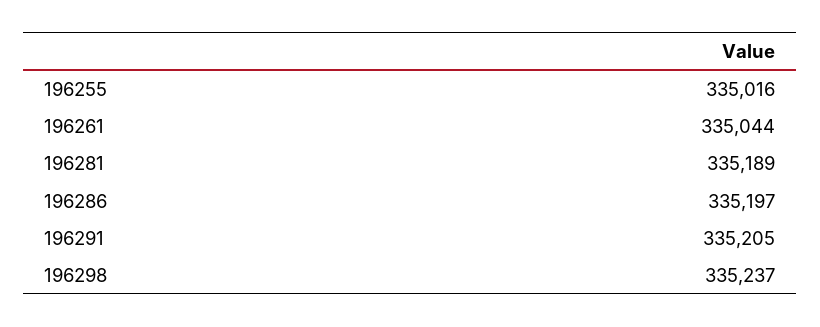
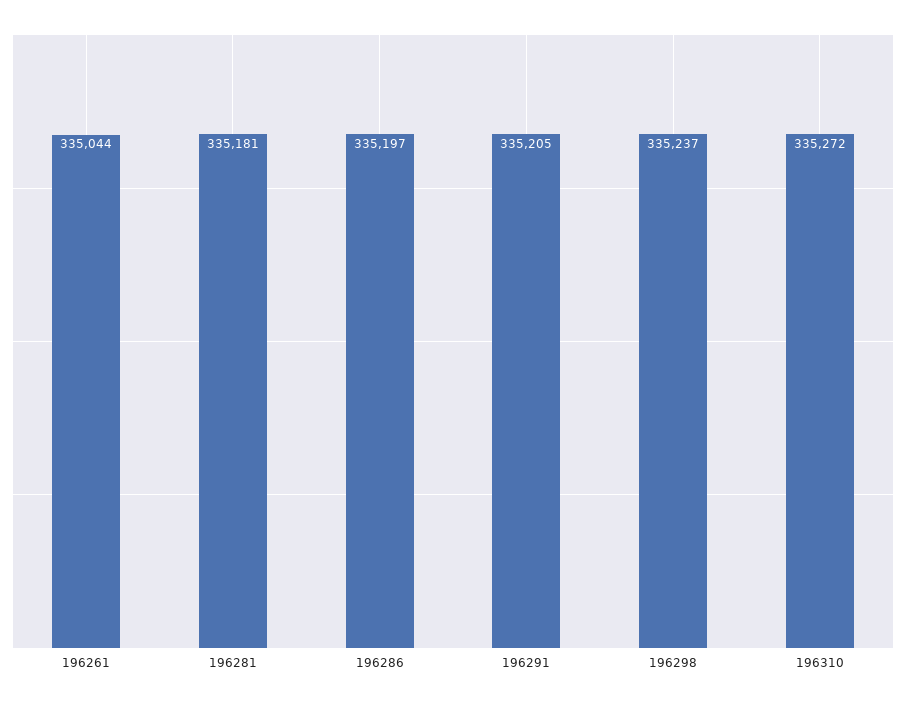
196255: 335016 -> none
196281: 335189 -> 335181
196310: none -> 335272

